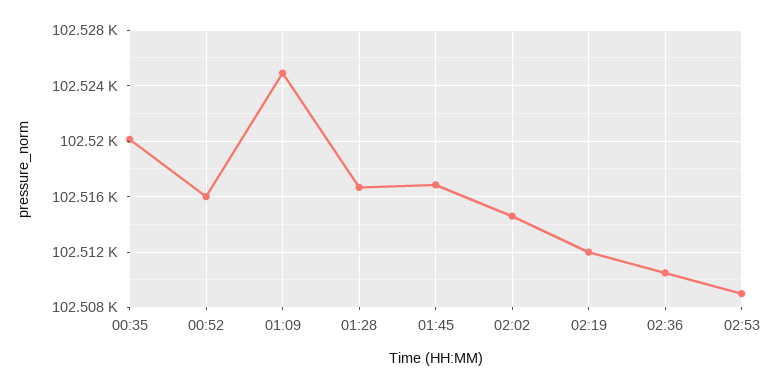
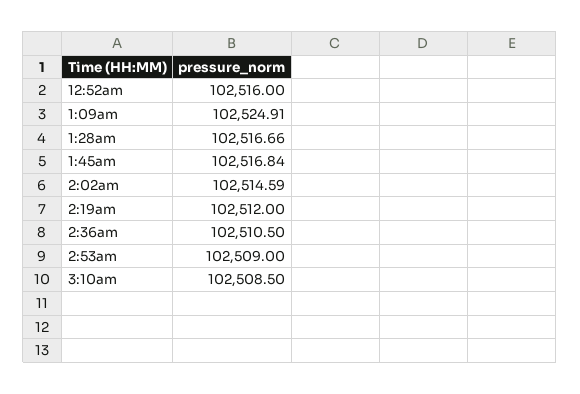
00:35: 102520 -> none
3:10am: none -> 102508.5

